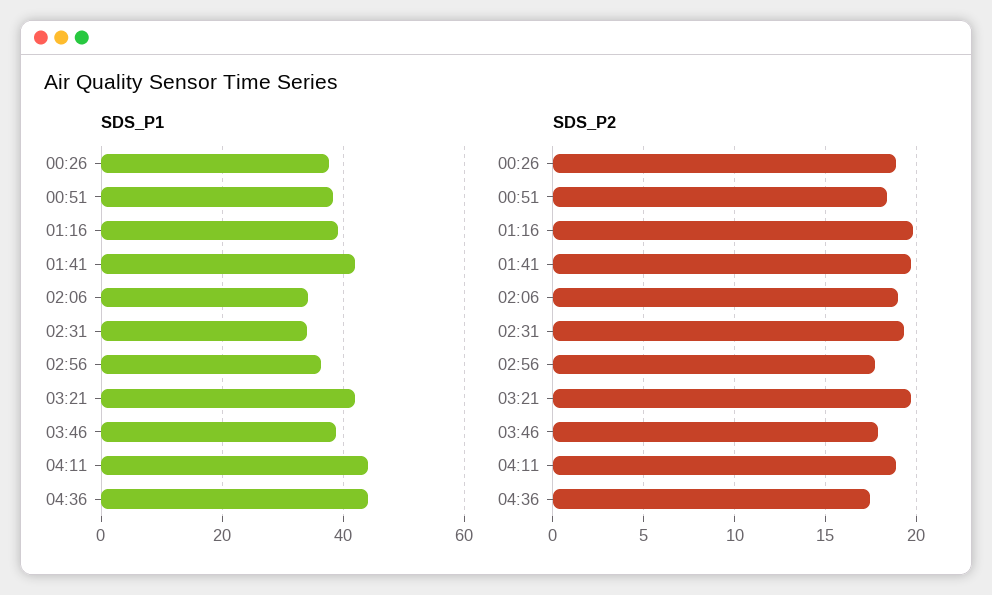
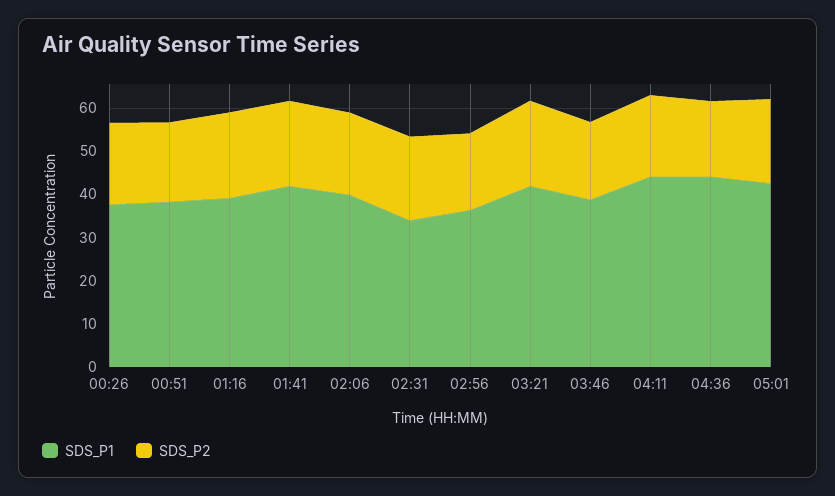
SDS_P1, 02:06: 34 -> 40
SDS_P1, 05:01: none -> 42
SDS_P2, 05:01: none -> 20

